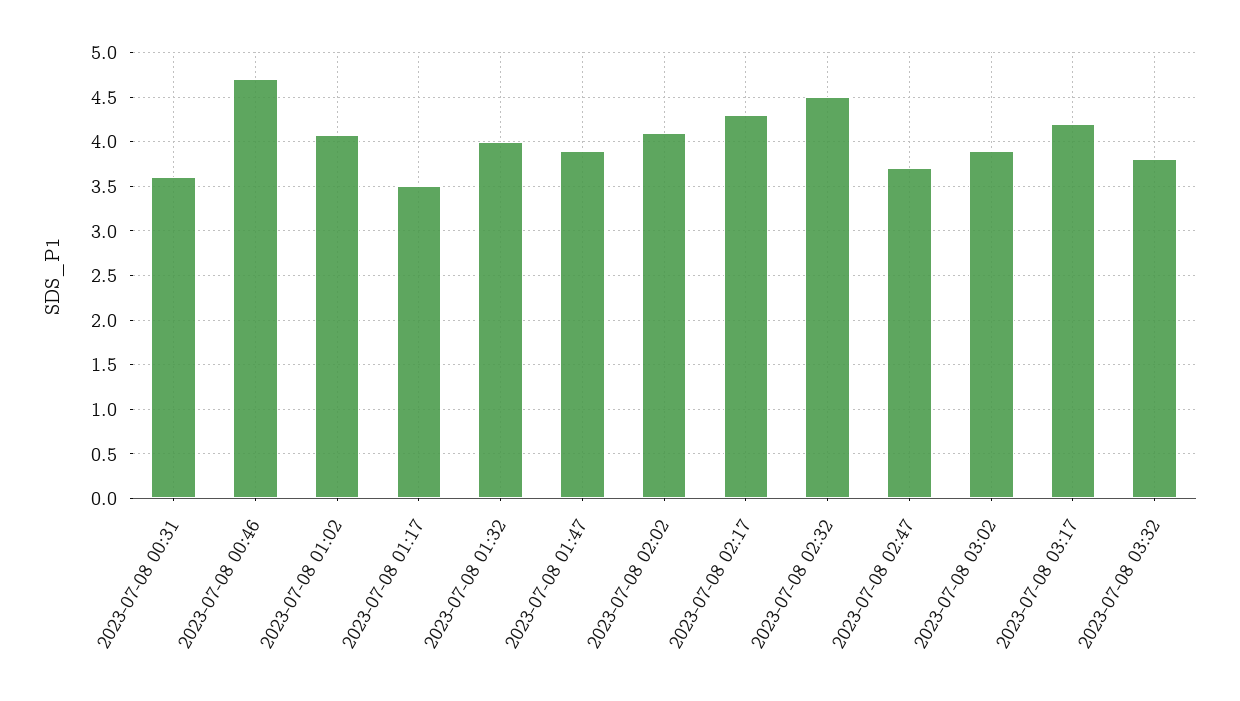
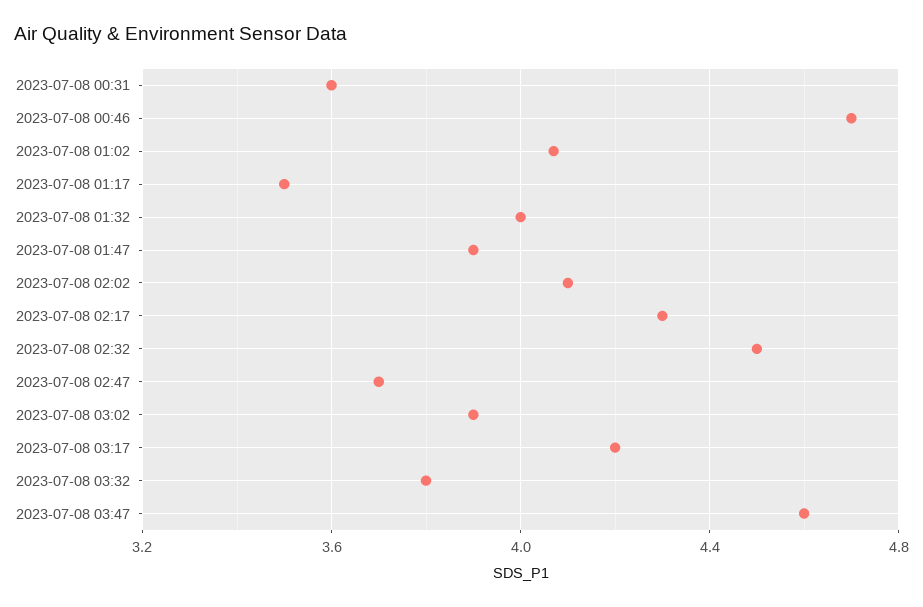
2023-07-08 03:47: none -> 4.6

